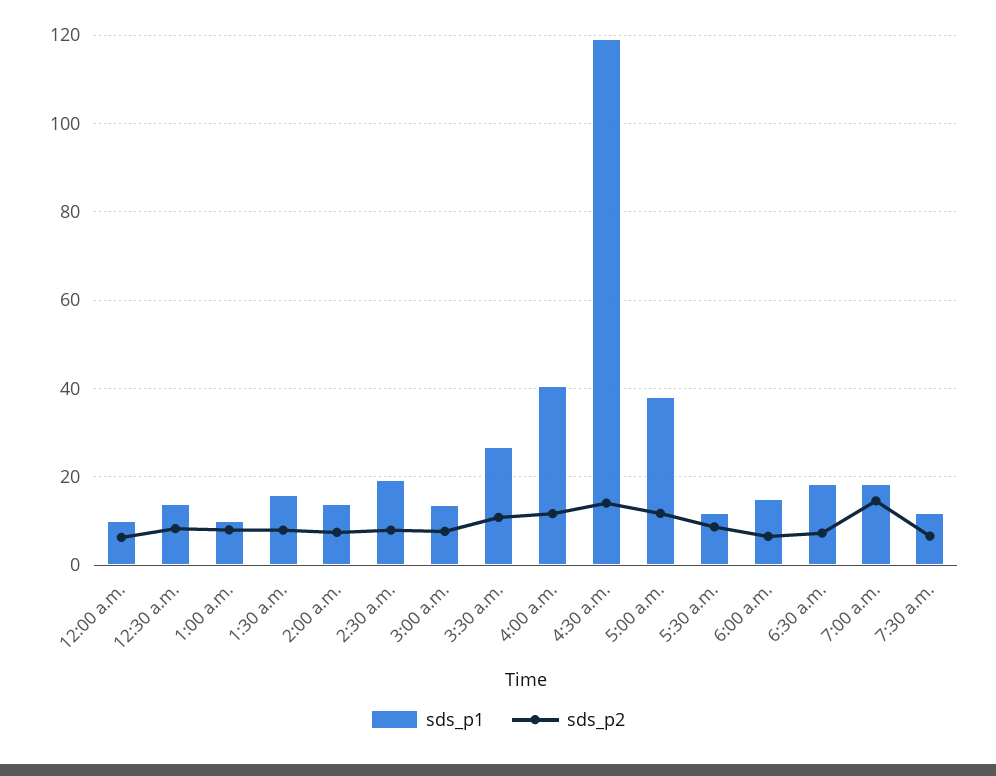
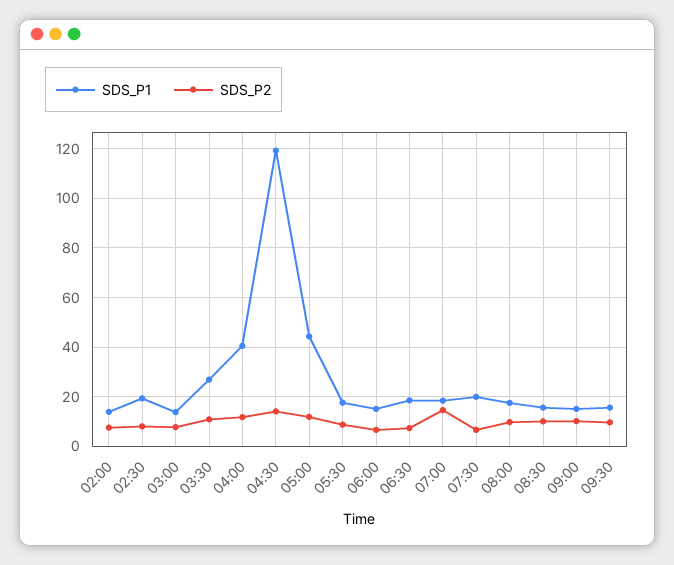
sds_p1, 12:00 a.m.: 10 -> none
sds_p2, 12:00 a.m.: 6 -> none
sds_p1, 12:30 a.m.: 14 -> none
sds_p2, 12:30 a.m.: 8 -> none
sds_p1, 1:00 a.m.: 10 -> none
sds_p2, 1:00 a.m.: 8 -> none
sds_p1, 1:30 a.m.: 16 -> none
sds_p2, 1:30 a.m.: 8 -> none
sds_p1, 5:00 a.m.: 38 -> 45
sds_p1, 5:30 a.m.: 12 -> 17.5
sds_p1, 7:30 a.m.: 12 -> 20
sds_p1, 08:00: none -> 17.5
sds_p2, 08:00: none -> 10
sds_p1, 08:30: none -> 15
sds_p2, 08:30: none -> 10
sds_p1, 09:00: none -> 15
sds_p2, 09:00: none -> 10
sds_p1, 09:30: none -> 15
sds_p2, 09:30: none -> 10

